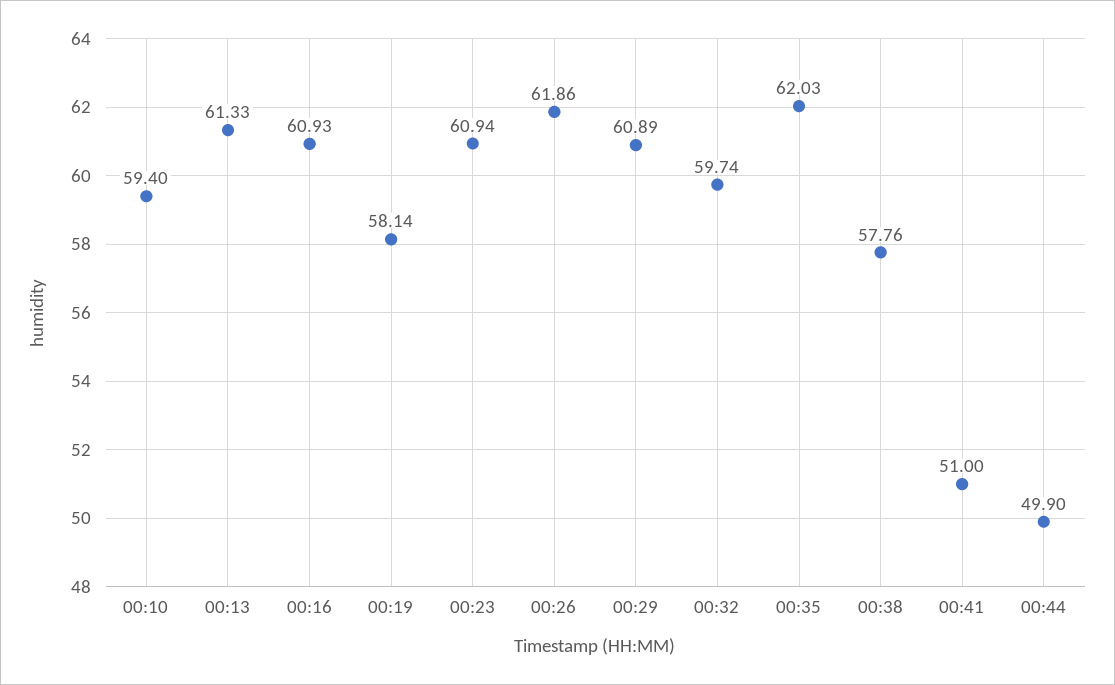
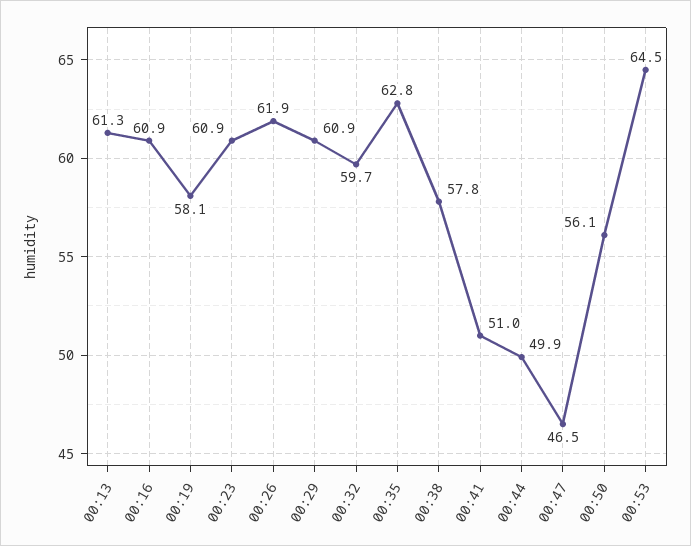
00:10: 59.4 -> none
00:35: 62.03 -> 62.8
00:47: none -> 46.5
00:50: none -> 56.1
00:53: none -> 64.5

